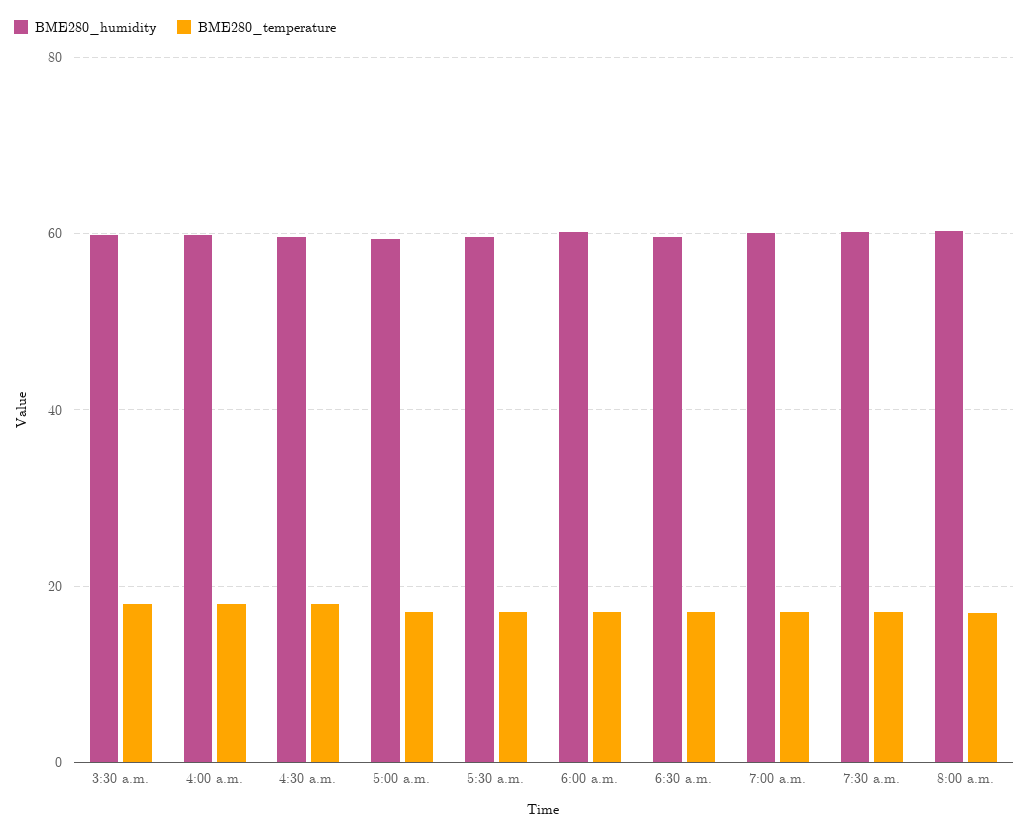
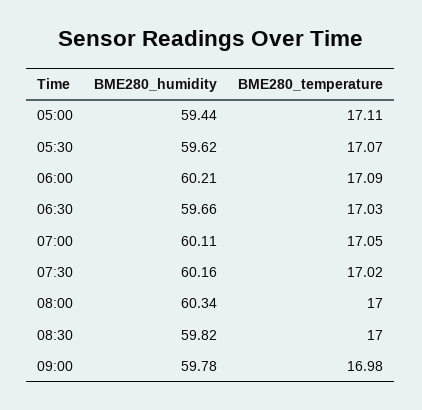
BME280_humidity, 3:30 a.m.: 60 -> none
BME280_temperature, 3:30 a.m.: 18 -> none
BME280_humidity, 4:00 a.m.: 60 -> none
BME280_temperature, 4:00 a.m.: 18 -> none
BME280_humidity, 4:30 a.m.: 60 -> none
BME280_temperature, 4:30 a.m.: 18 -> none
BME280_humidity, 08:30: none -> 59.82
BME280_temperature, 08:30: none -> 17
BME280_humidity, 09:00: none -> 59.78
BME280_temperature, 09:00: none -> 16.98

